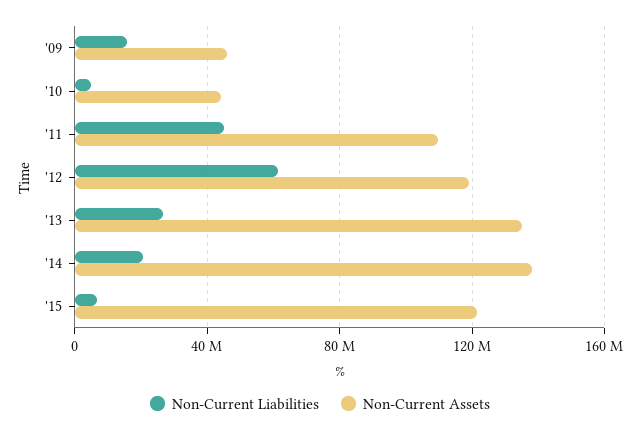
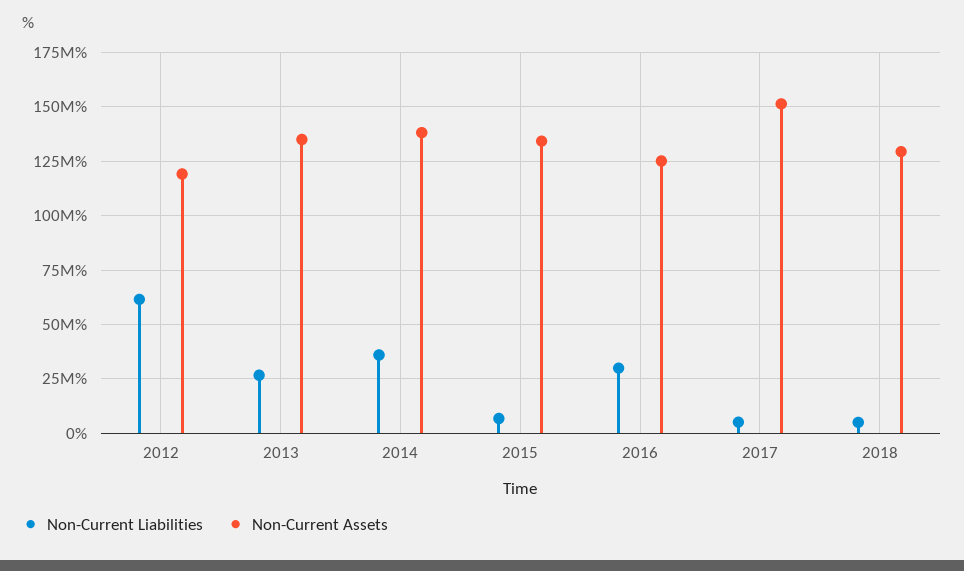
Non-Current Liabilities, '09: 15000000 -> none
Non-Current Assets, '09: 45000000 -> none
Non-Current Liabilities, '10: 5000000 -> none
Non-Current Assets, '10: 45000000 -> none
Non-Current Liabilities, '11: 45000000 -> none
Non-Current Assets, '11: 110000000 -> none
Non-Current Liabilities, '14: 20000000 -> 35000000
Non-Current Assets, '15: 120000000 -> 135000000
Non-Current Liabilities, 2016: none -> 30000000
Non-Current Assets, 2016: none -> 125000000
Non-Current Liabilities, 2017: none -> 5000000
Non-Current Assets, 2017: none -> 150000000
Non-Current Liabilities, 2018: none -> 5000000
Non-Current Assets, 2018: none -> 130000000

